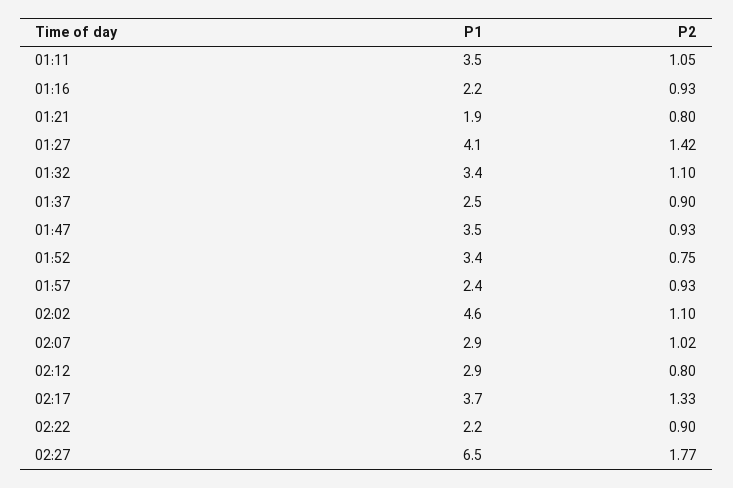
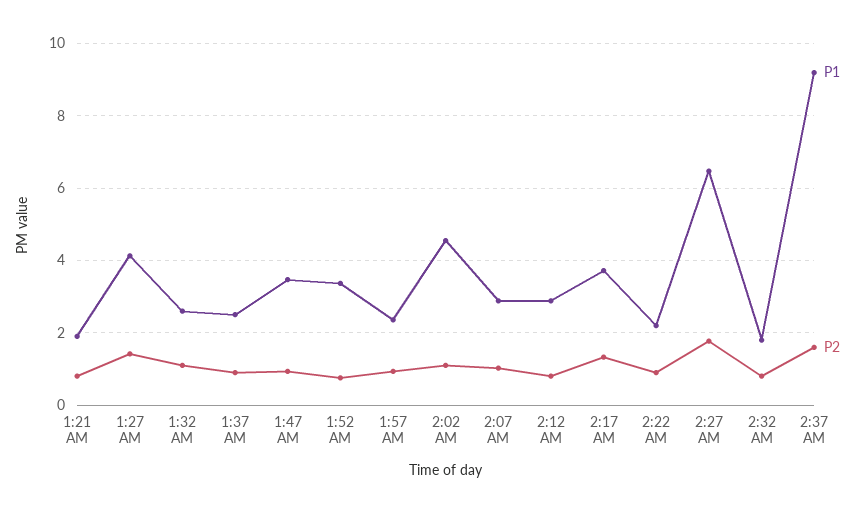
P1, 01:11: 3.5 -> none
P2, 01:11: 1.05 -> none
P1, 01:16: 2.2 -> none
P2, 01:16: 0.93 -> none
P1, 01:32: 3.4 -> 2.6
P1, 2:32 AM: none -> 1.8
P2, 2:32 AM: none -> 0.8
P1, 2:37 AM: none -> 9.2
P2, 2:37 AM: none -> 1.6

